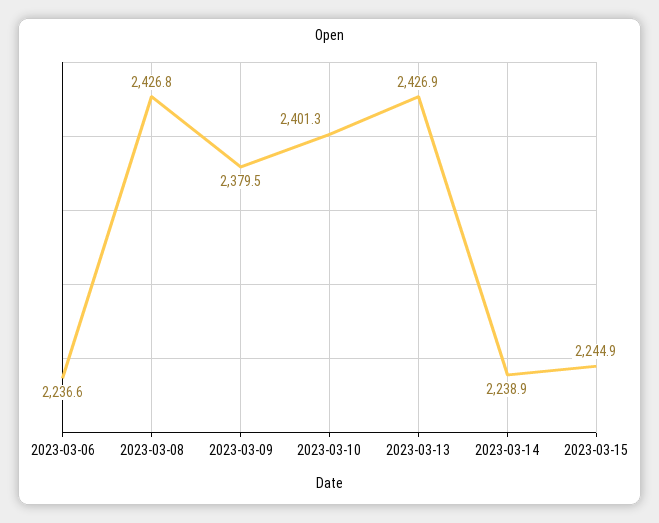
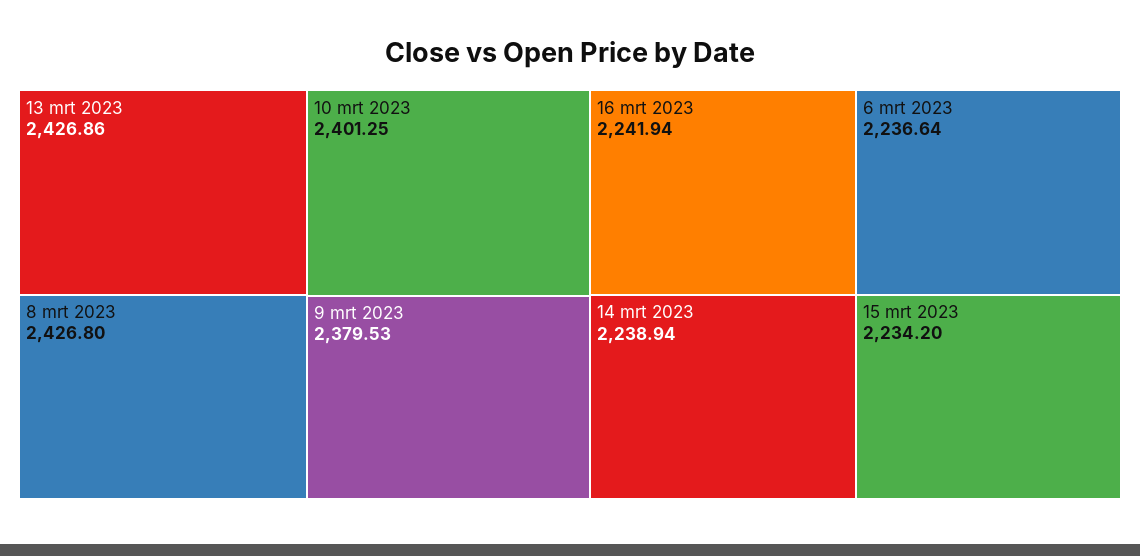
2023-03-15: 2244.9 -> 2234.2
16 mrt 2023: none -> 2241.94

